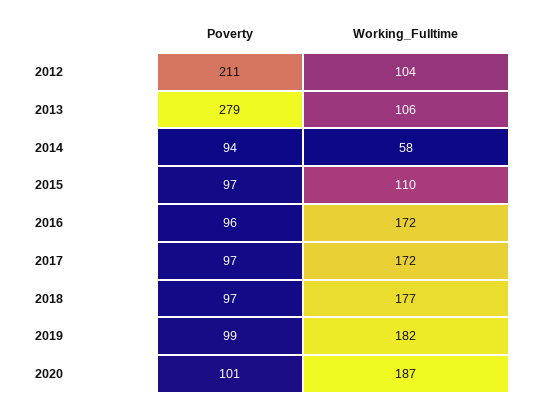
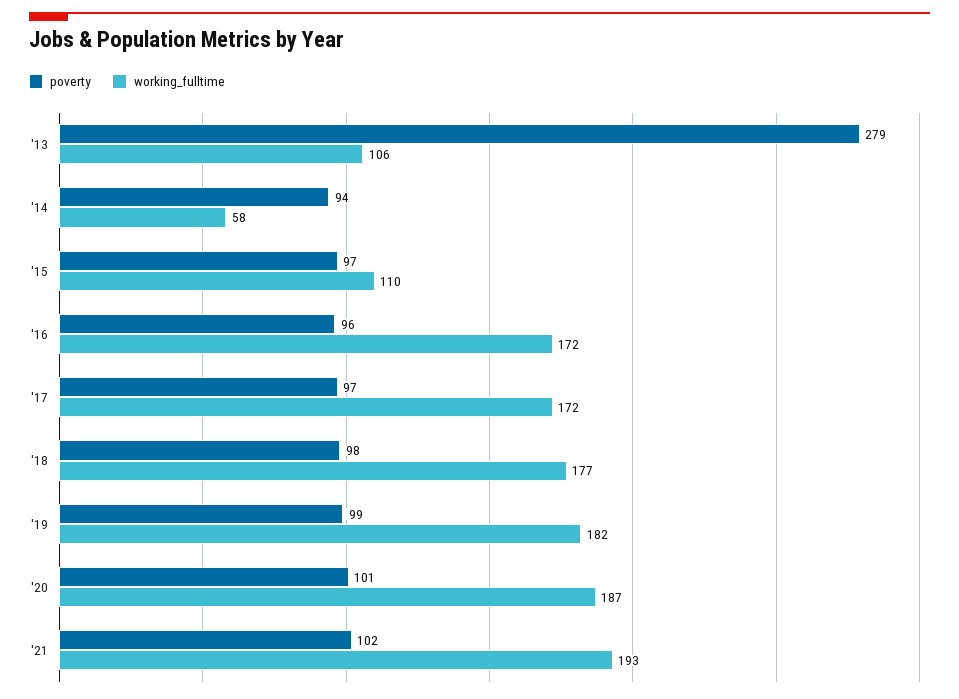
Poverty, 2012: 211 -> none
Working_Fulltime, 2012: 104 -> none
Poverty, 2018: 97 -> 98
Poverty, '21: none -> 102
Working_Fulltime, '21: none -> 193

